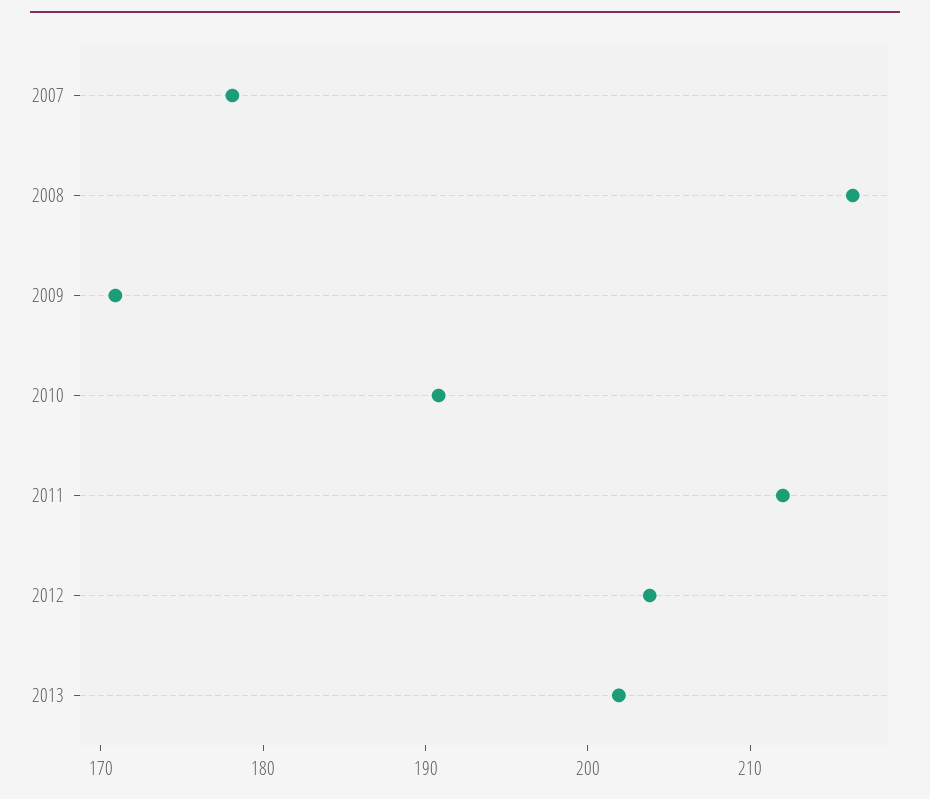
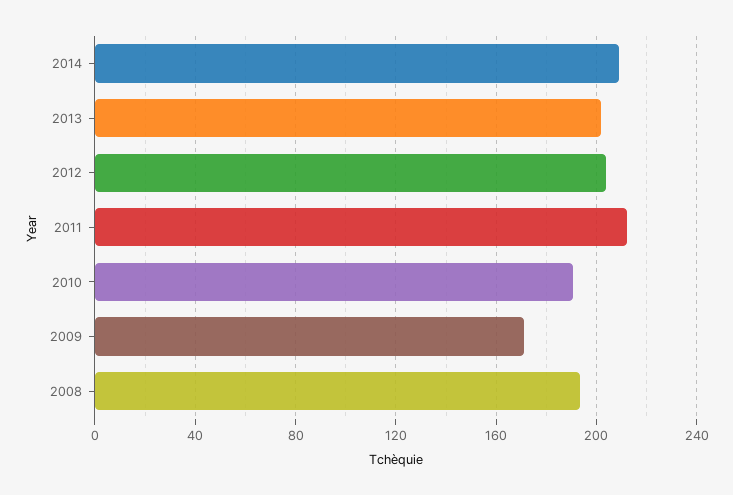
2007: 178 -> none
2008: 216 -> 195
2014: none -> 210

